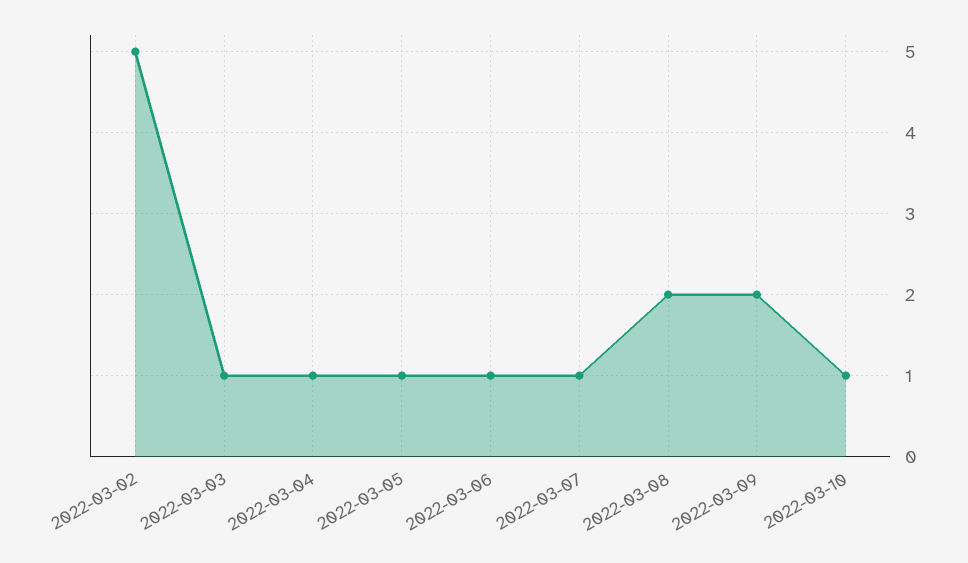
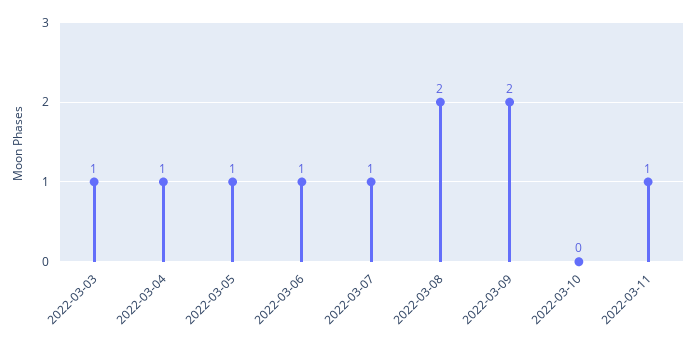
2022-03-02: 5 -> none
2022-03-10: 1 -> 0
2022-03-11: none -> 1

